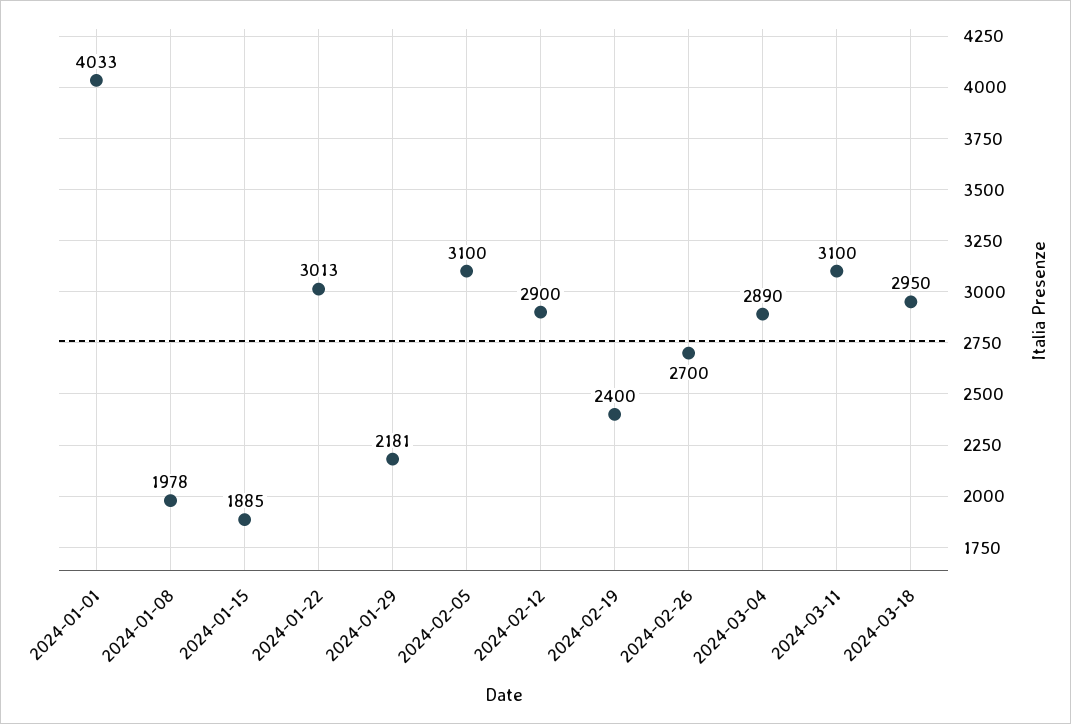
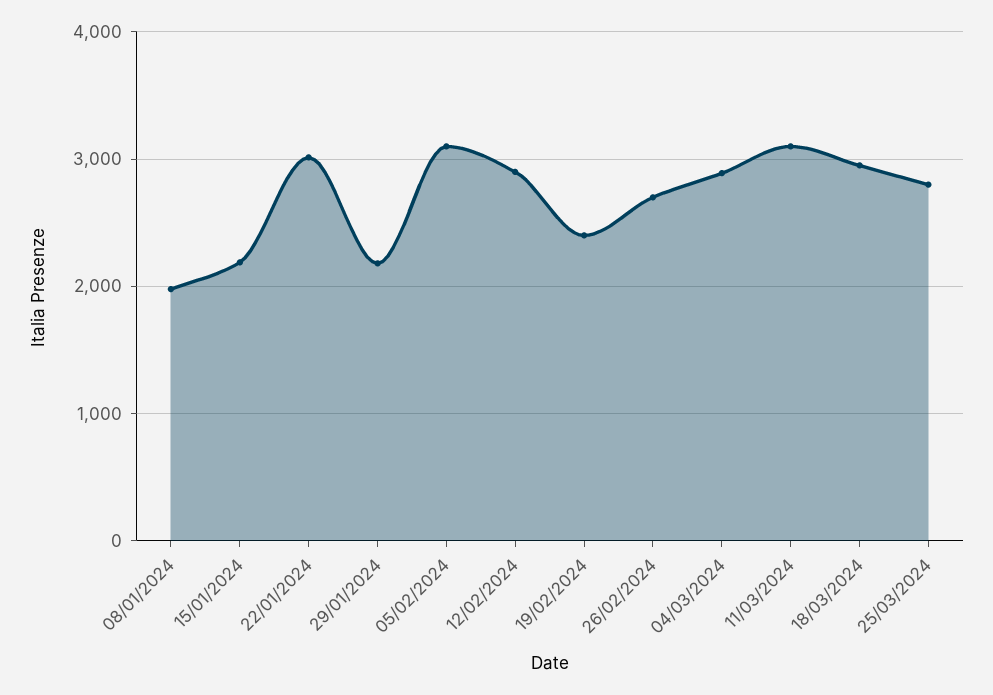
2024-01-01: 4033 -> none
2024-01-15: 1885 -> 2200
25/03/2024: none -> 2800

